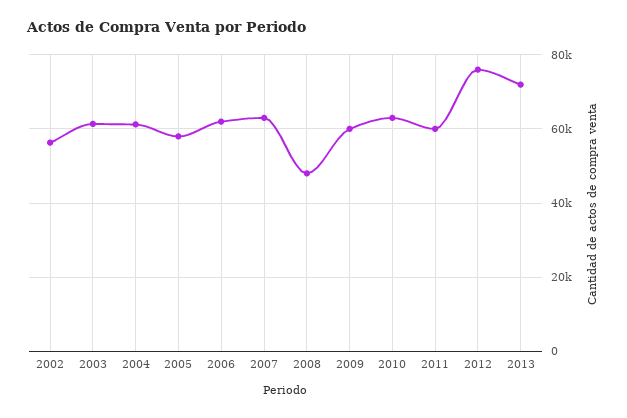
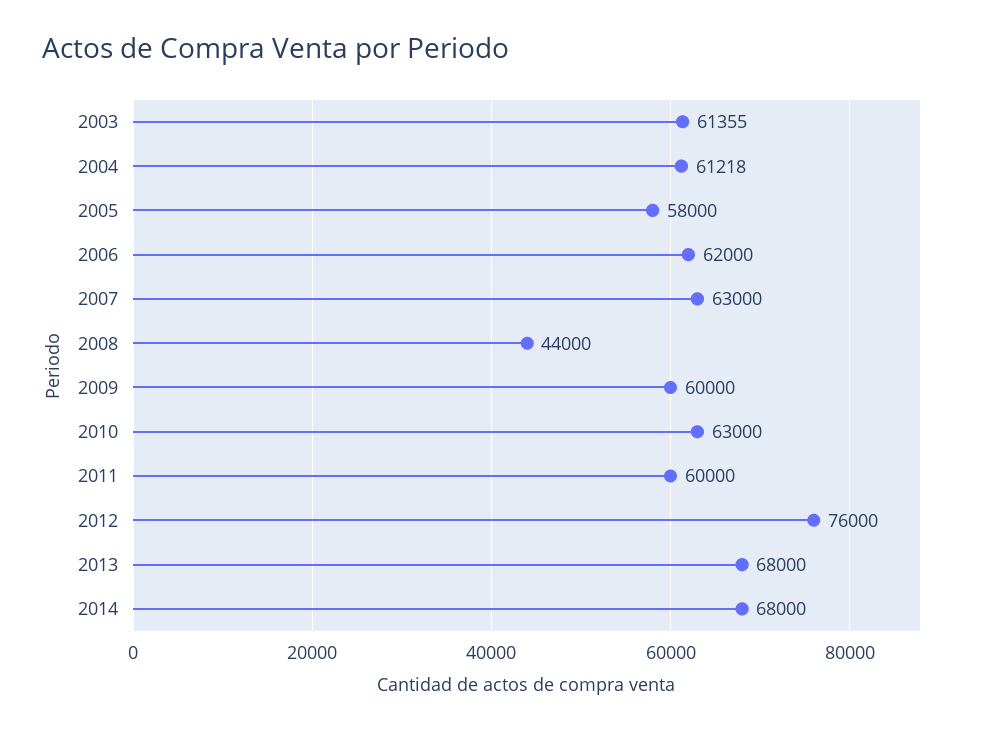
2002: 56000 -> none
2008: 48000 -> 44000
2013: 72000 -> 68000
2014: none -> 68000

